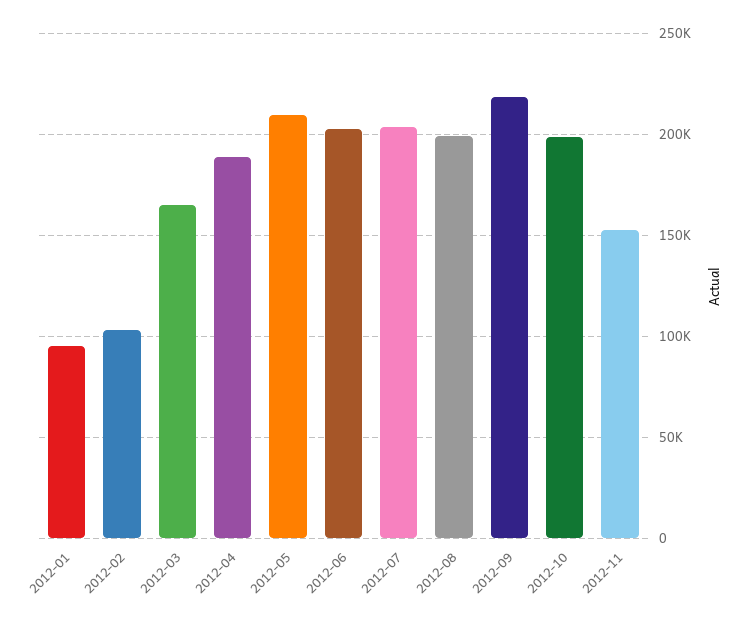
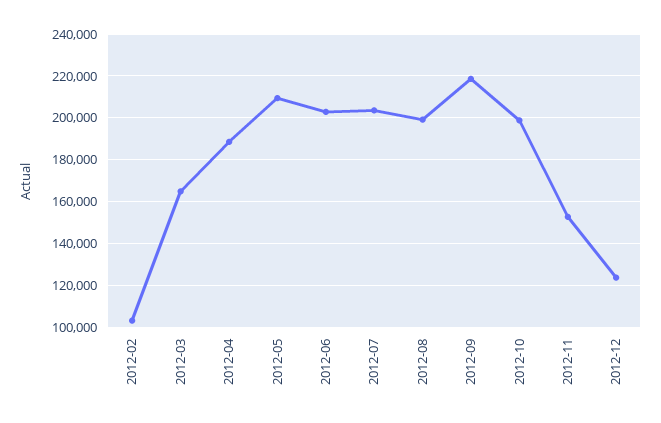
2012-01: 95000 -> none
2012-12: none -> 125000

